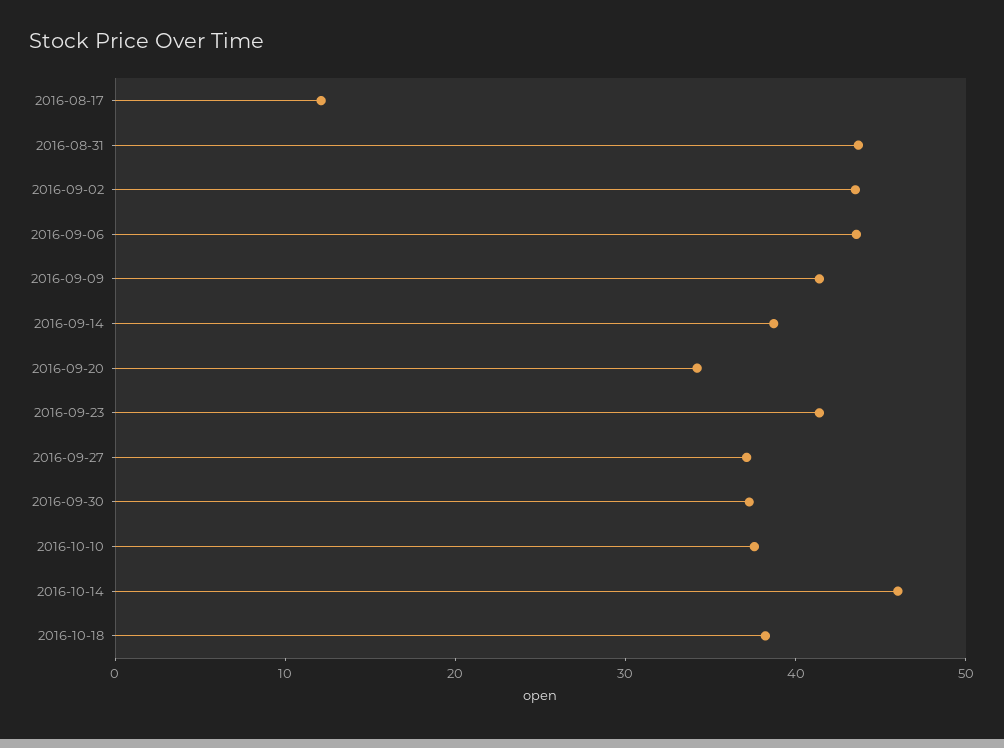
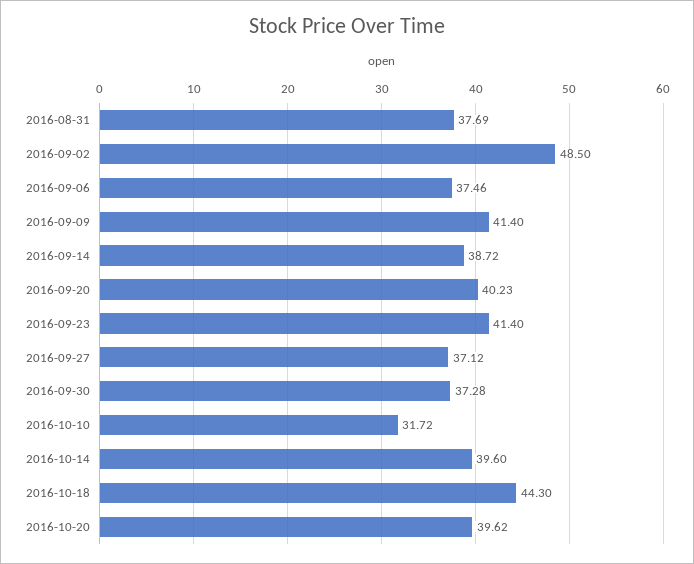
2016-08-17: 12 -> none
2016-08-31: 44 -> 37.69
2016-09-02: 44 -> 48.5
2016-09-06: 44 -> 37.46
2016-09-20: 34 -> 40.23
2016-10-10: 38 -> 31.72
2016-10-14: 46 -> 39.6
2016-10-18: 38 -> 44.3
2016-10-20: none -> 39.62

